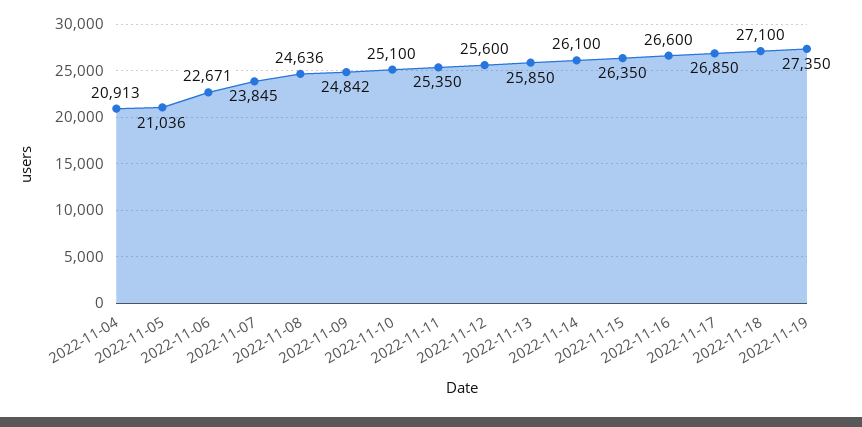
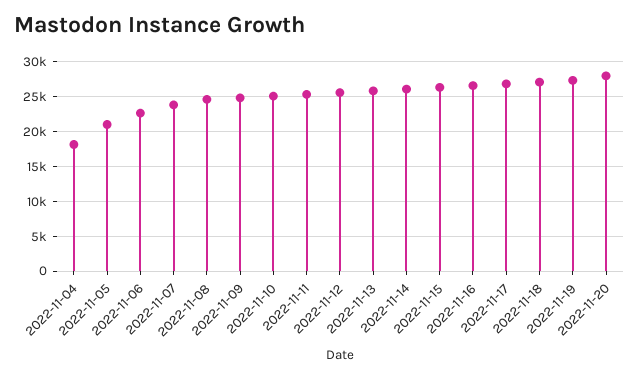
2022-11-04: 20913 -> 18000
2022-11-20: none -> 28000

